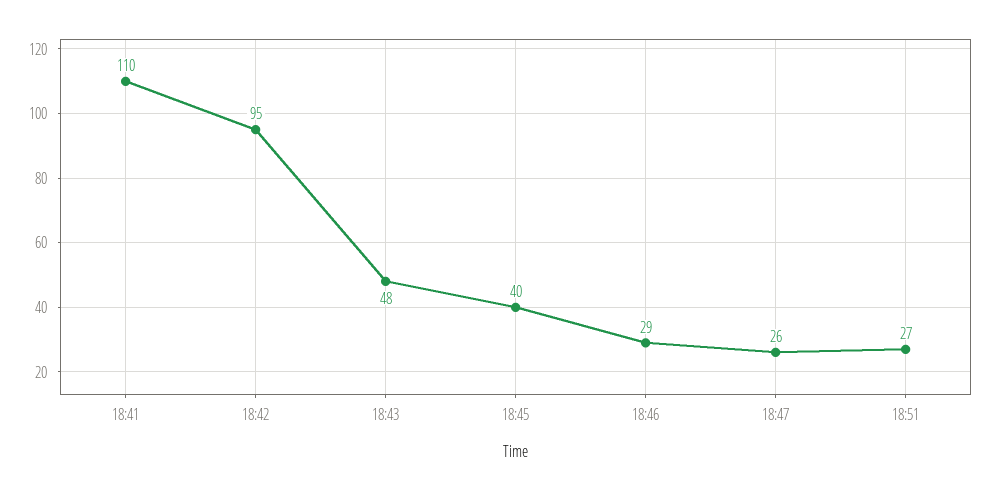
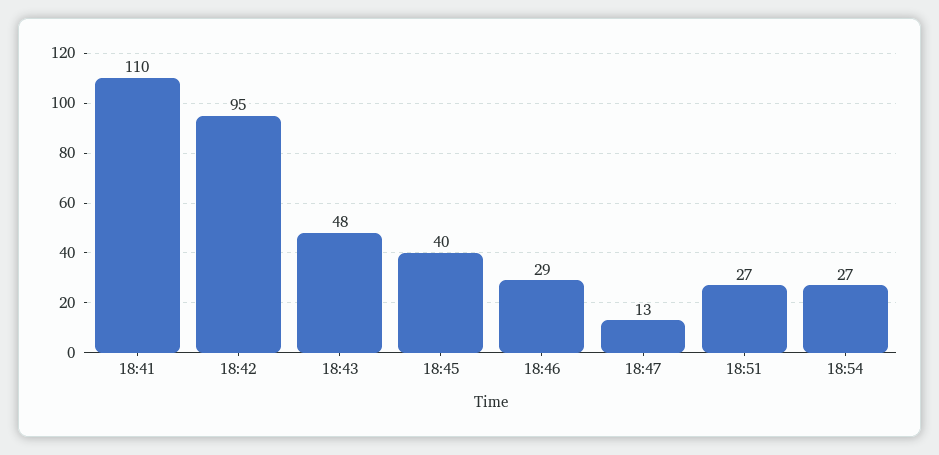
18:47: 26 -> 13
18:54: none -> 27

